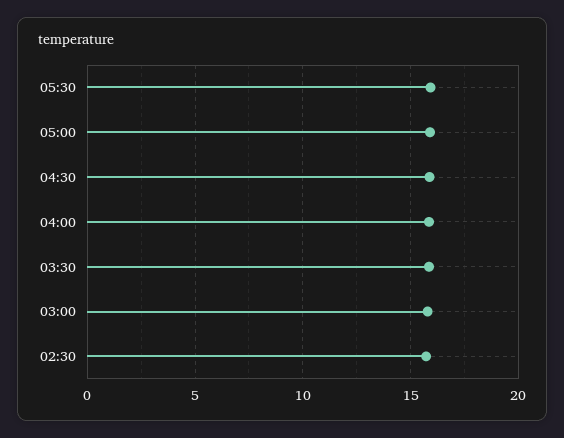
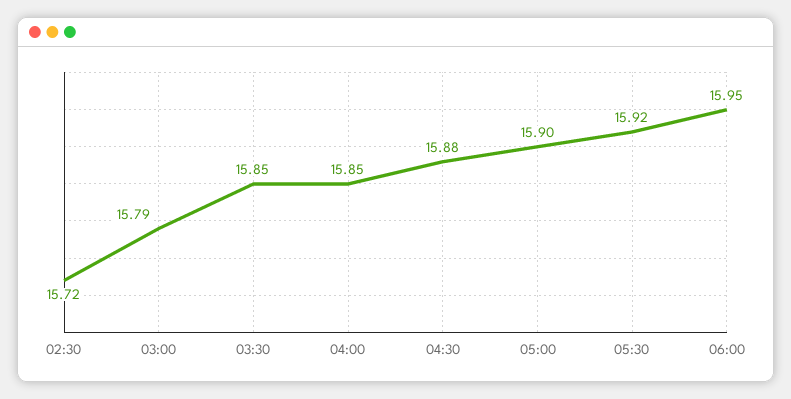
06:00: none -> 15.95

